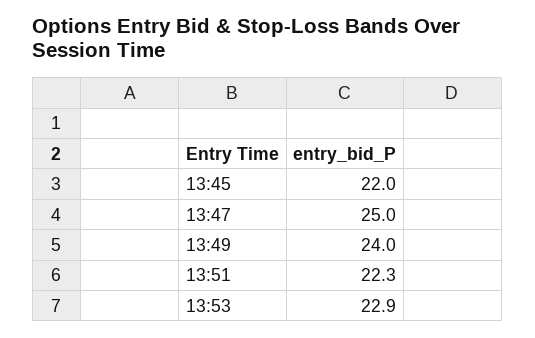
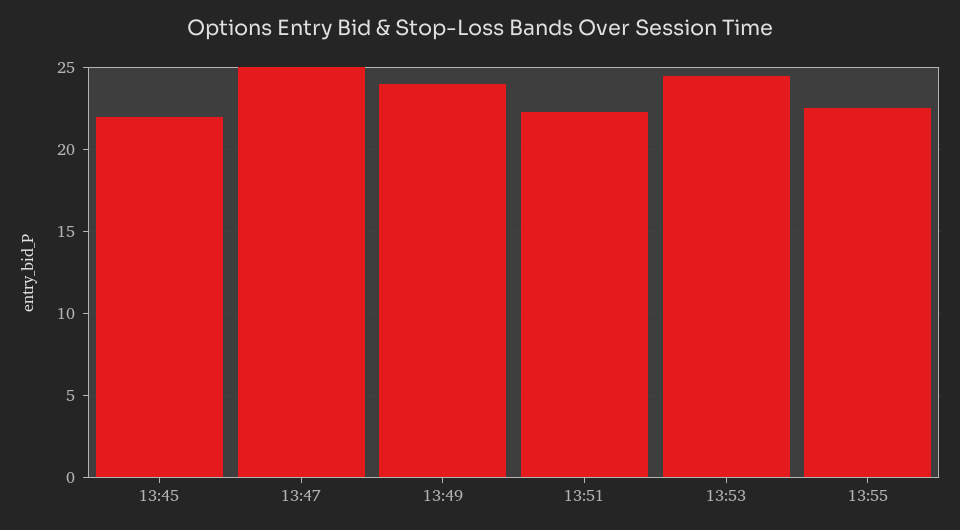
13:53: 22.9 -> 24.5
13:55: none -> 22.5

